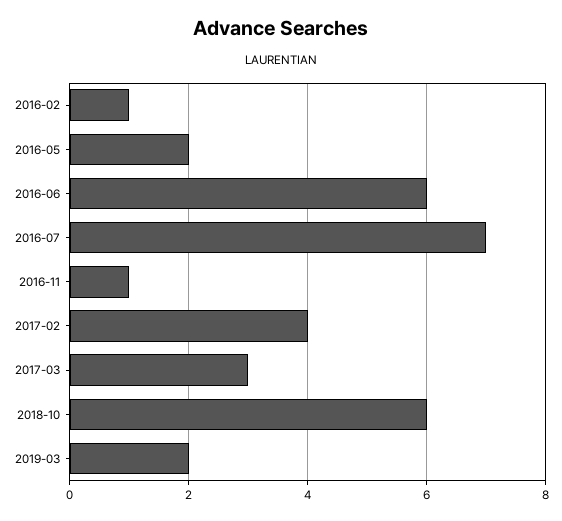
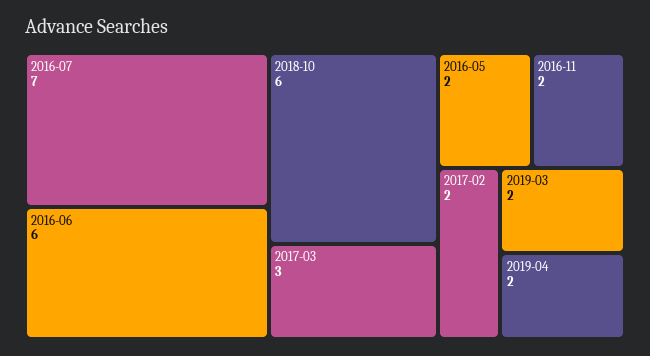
2016-02: 1 -> none
2016-11: 1 -> 2
2017-02: 4 -> 2
2019-04: none -> 2

